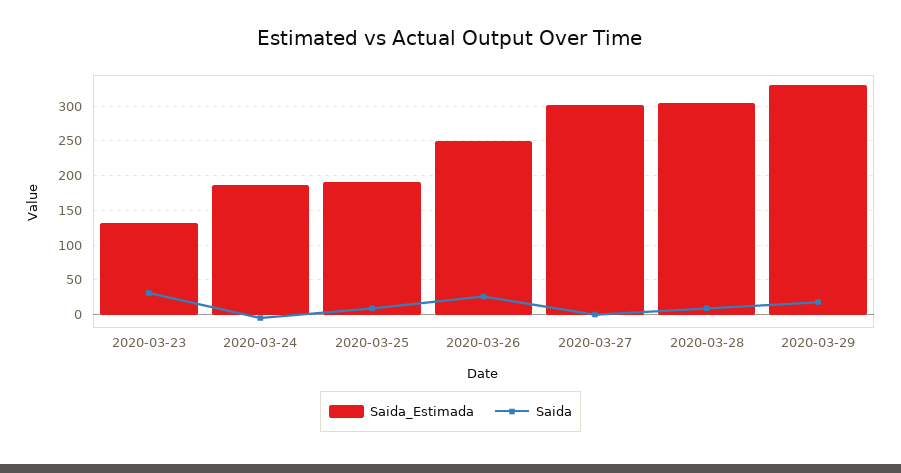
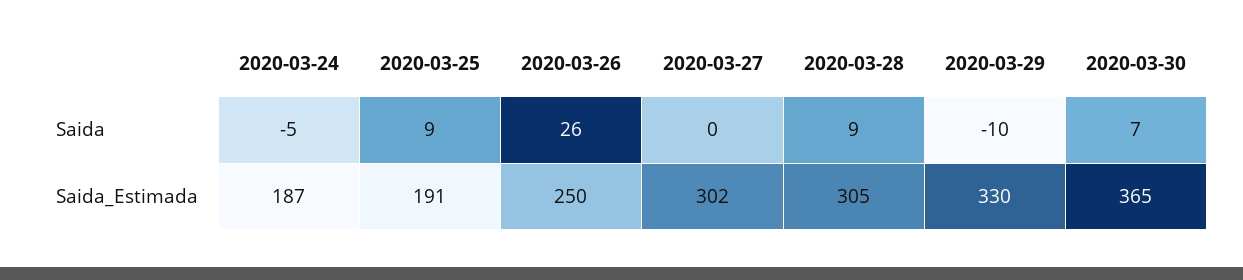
Saida_Estimada, 2020-03-23: 130 -> none
Saida, 2020-03-23: 30 -> none
Saida, 2020-03-29: 20 -> -10
Saida, 2020-03-30: none -> 7
Saida_Estimada, 2020-03-30: none -> 365

